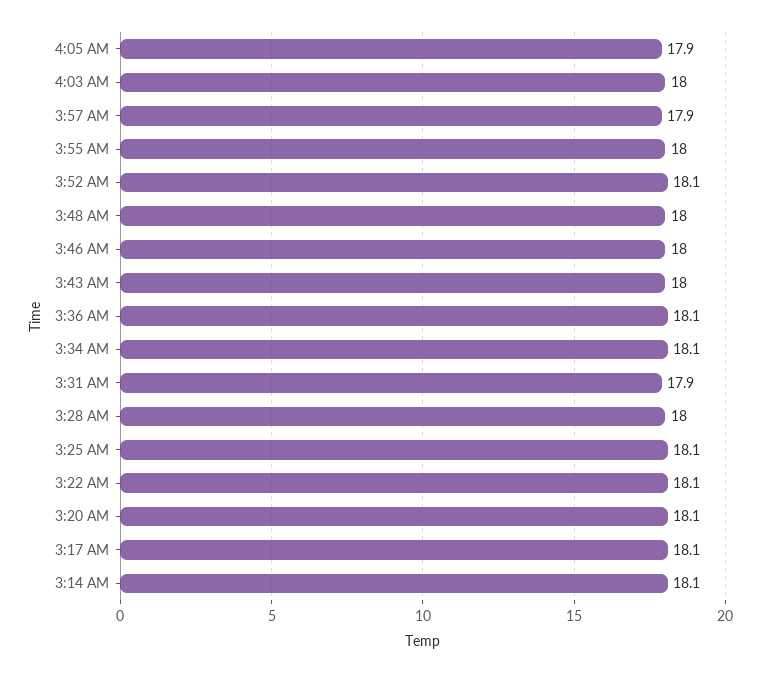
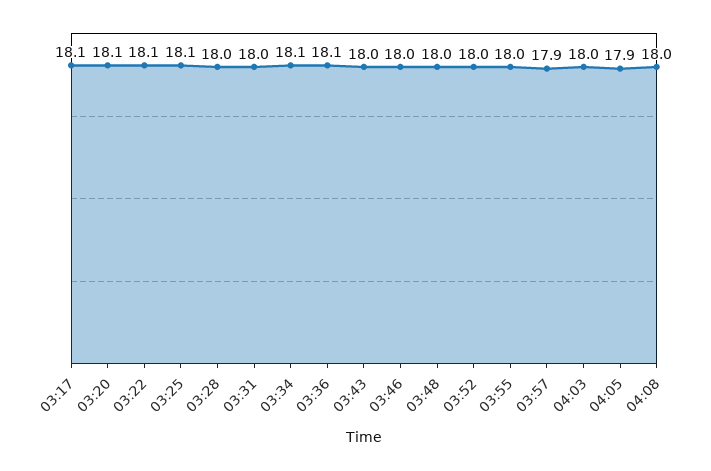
3:52 AM: 18.1 -> 18
3:31 AM: 17.9 -> 18
3:14 AM: 18.1 -> none
04:08: none -> 18

